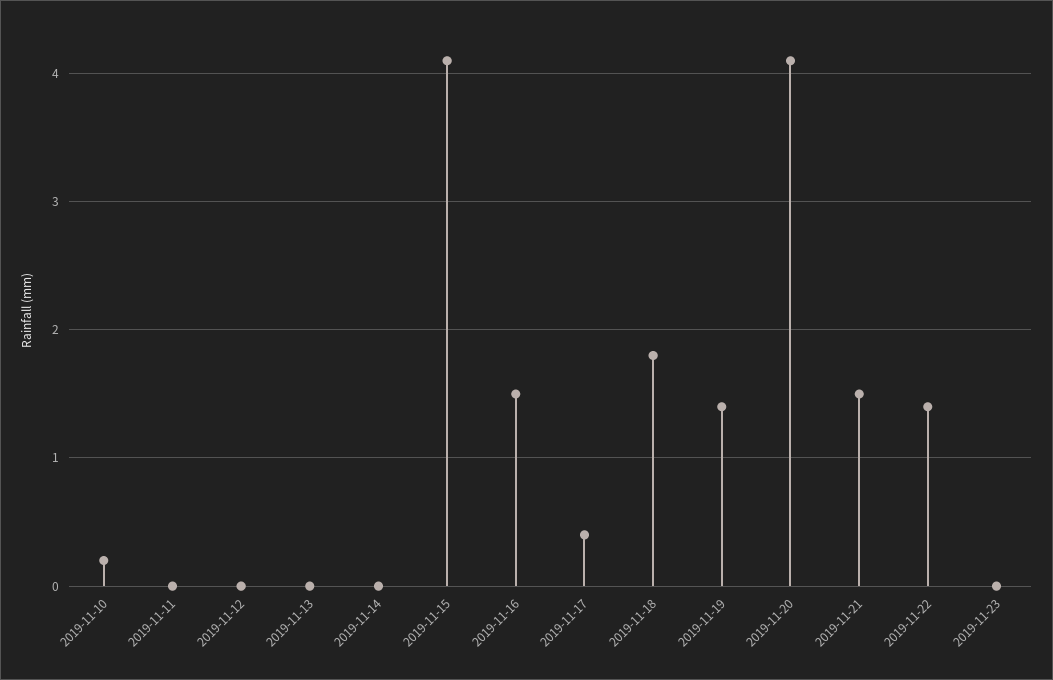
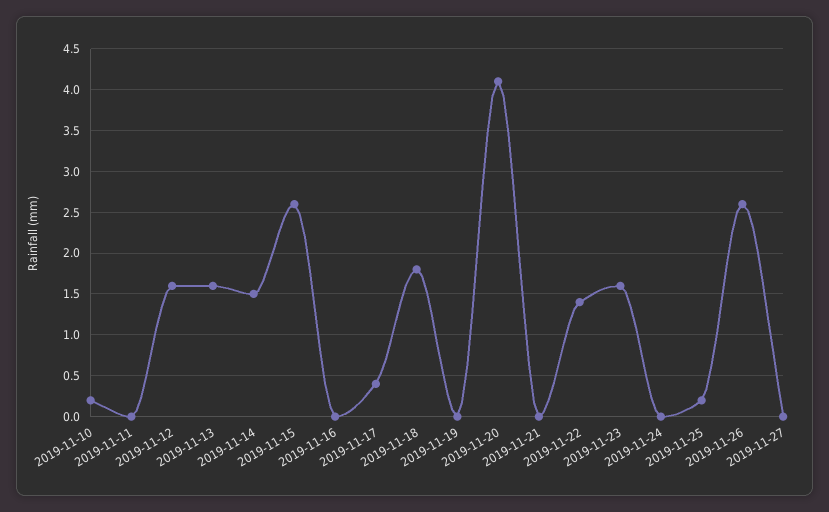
2019-11-12: 0 -> 1.6
2019-11-13: 0 -> 1.6
2019-11-14: 0 -> 1.5
2019-11-15: 4.1 -> 2.6
2019-11-16: 1.5 -> 0
2019-11-19: 1.4 -> 0
2019-11-21: 1.5 -> 0
2019-11-23: 0 -> 1.6
2019-11-24: none -> 0
2019-11-25: none -> 0.2
2019-11-26: none -> 2.6
2019-11-27: none -> 0

